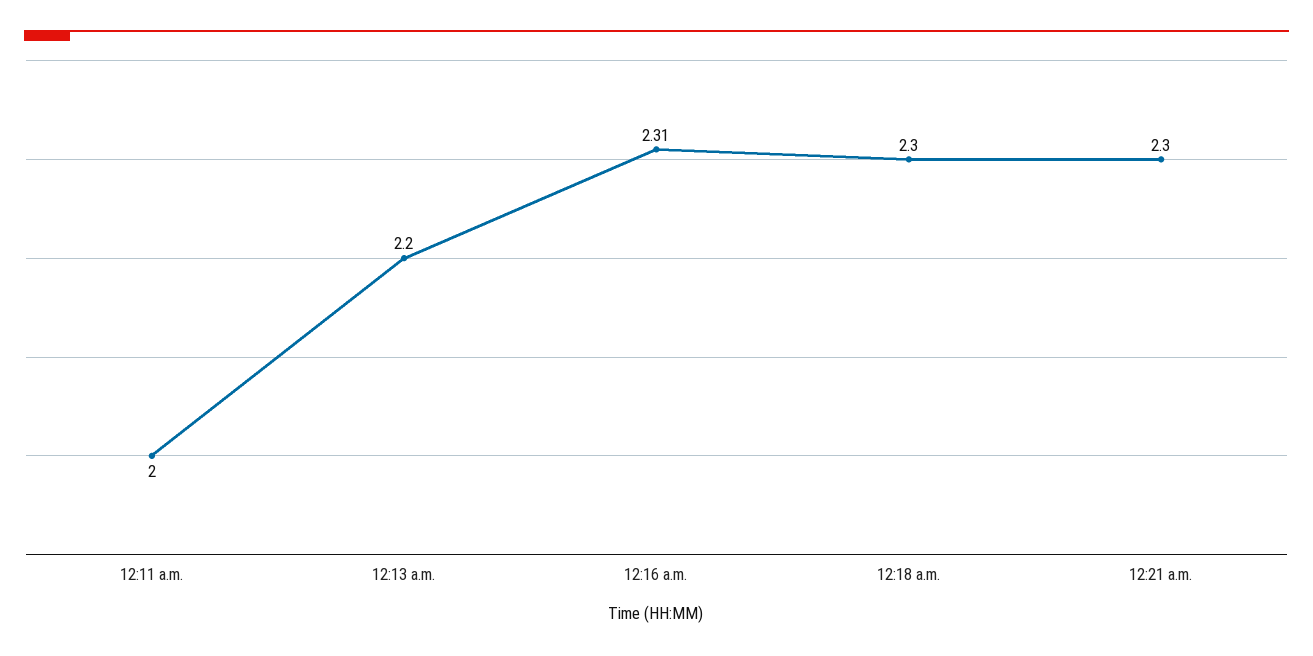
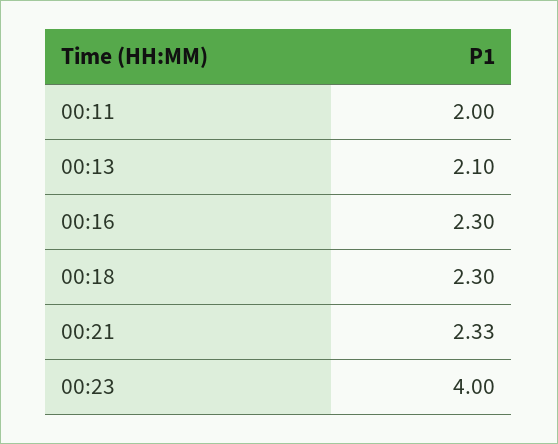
12:13 a.m.: 2.2 -> 2.1
12:16 a.m.: 2.31 -> 2.3
12:21 a.m.: 2.3 -> 2.33
00:23: none -> 4

